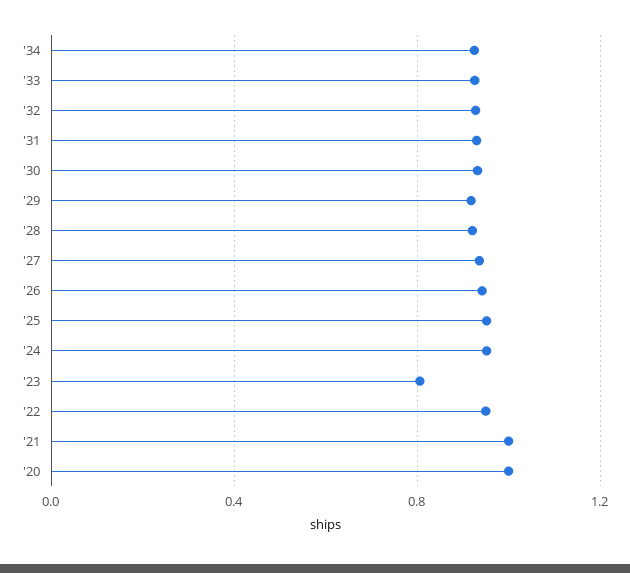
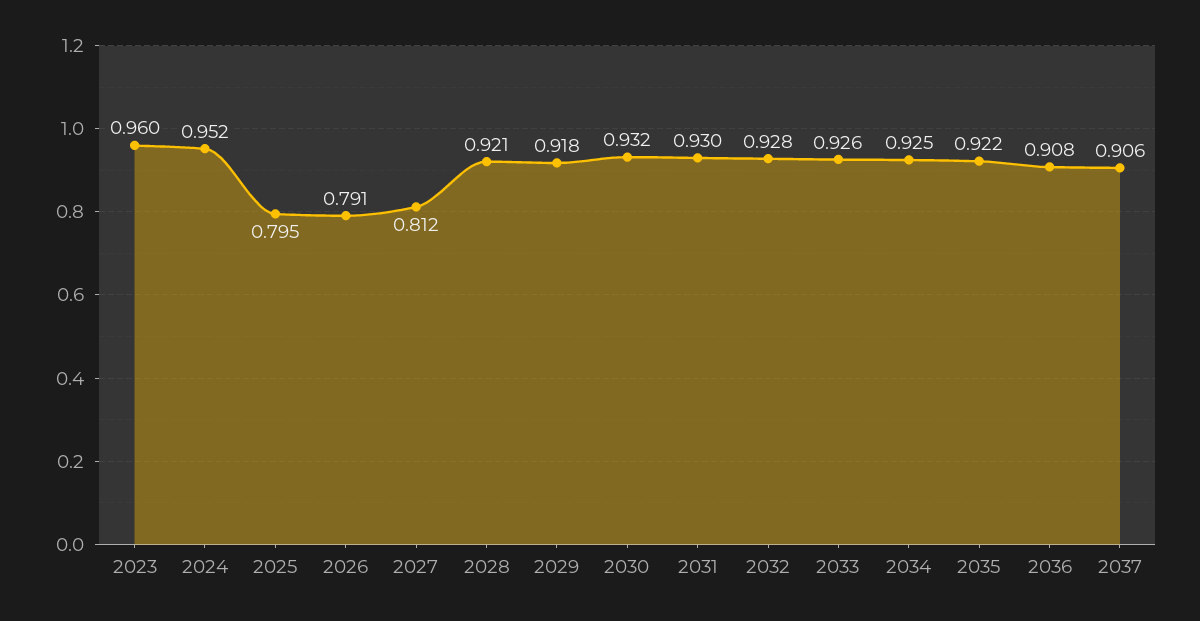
'27: 0.95 -> 0.812
'26: 0.95 -> 0.791
'25: 0.95 -> 0.795
'23: 0.8 -> 0.96
'22: 0.95 -> none
'21: 1 -> none
'20: 1 -> none
2035: none -> 0.922
2036: none -> 0.908
2037: none -> 0.906

